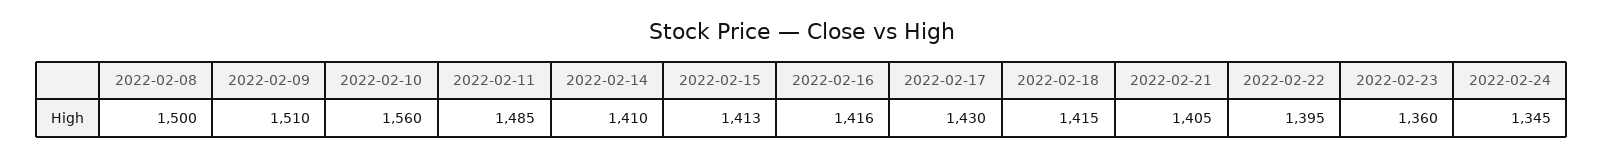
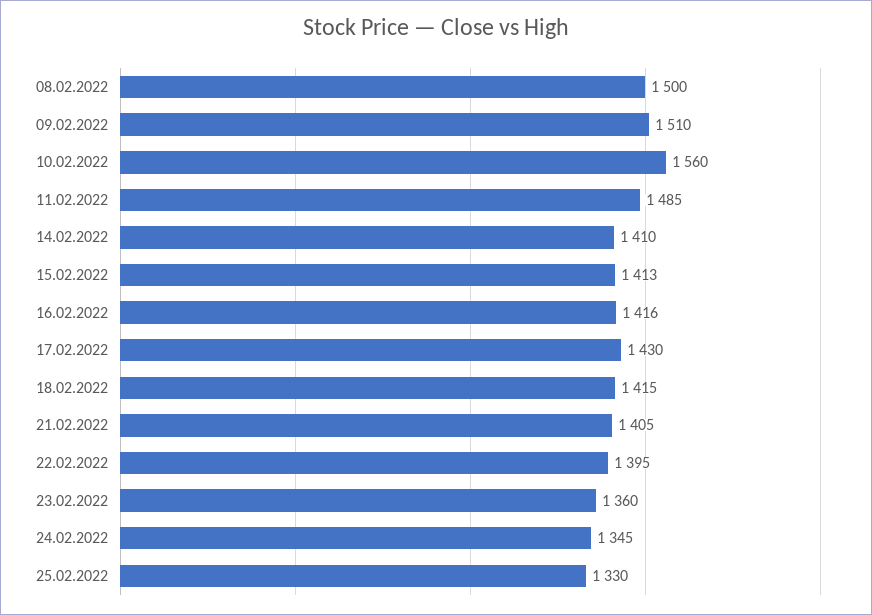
25.02.2022: none -> 1330

